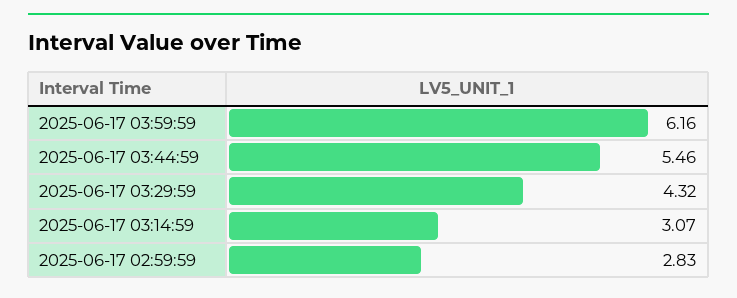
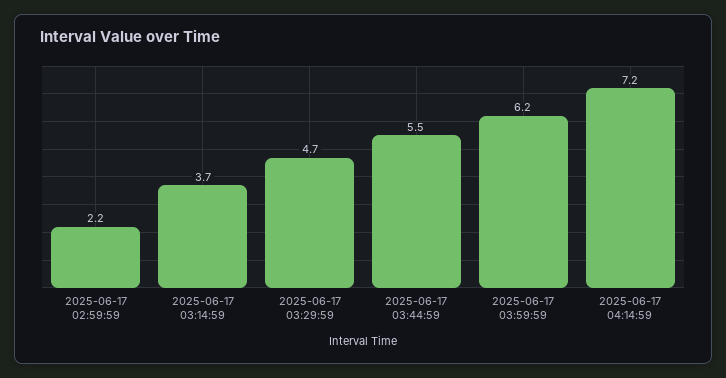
2025-06-17 03:29:59: 4.32 -> 4.7
2025-06-17 03:14:59: 3.07 -> 3.7
2025-06-17 02:59:59: 2.83 -> 2.2
2025-06-17 04:14:59: none -> 7.2

